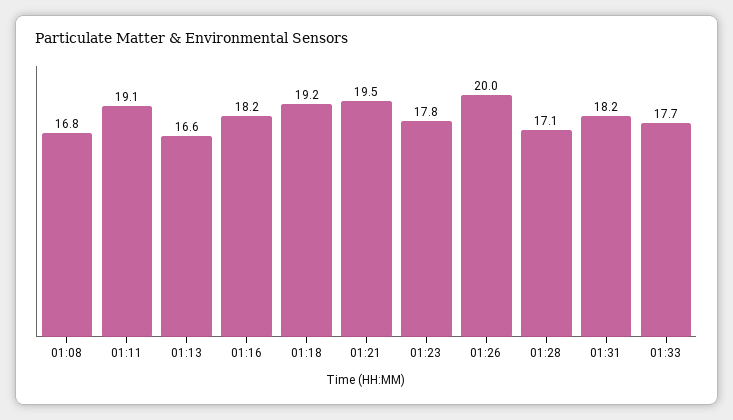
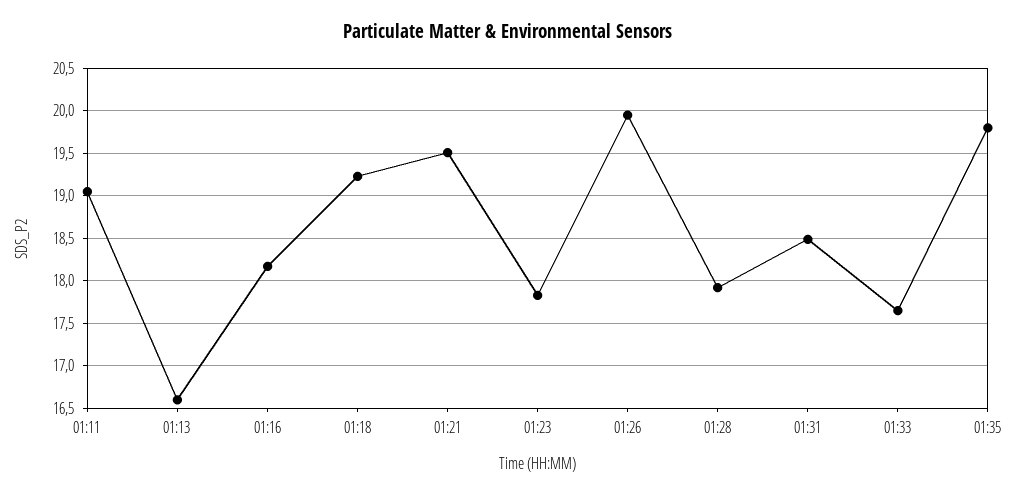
01:08: 16.8 -> none
01:28: 17.1 -> 17.9
01:31: 18.2 -> 18.5
01:35: none -> 19.8

